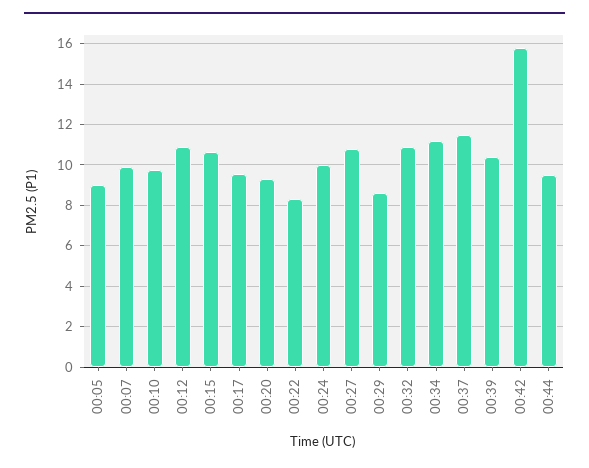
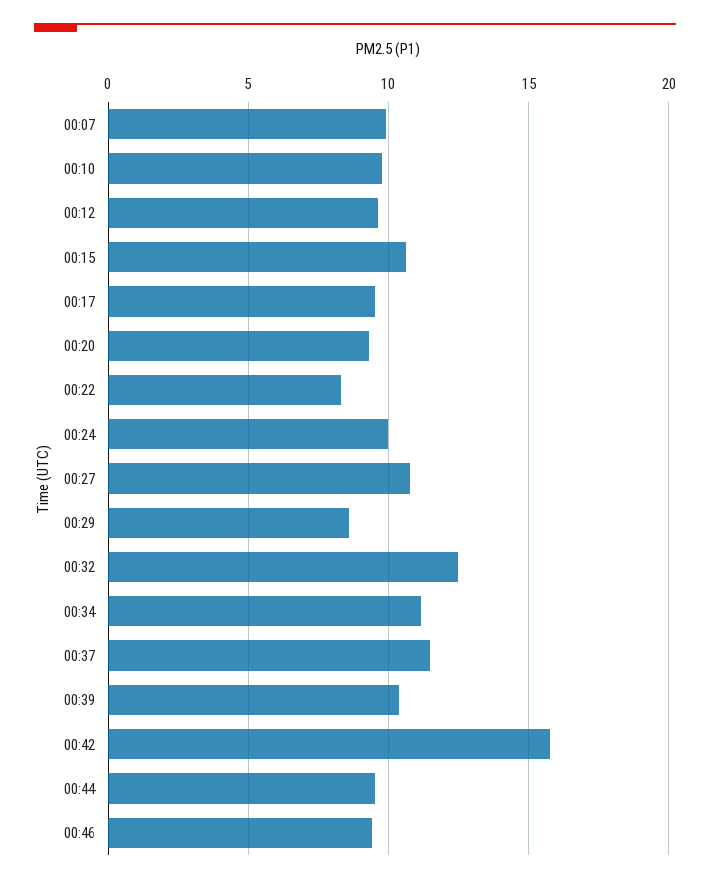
00:05: 9 -> none
00:12: 11 -> 9.5
00:32: 11 -> 12.5
00:46: none -> 9.5

